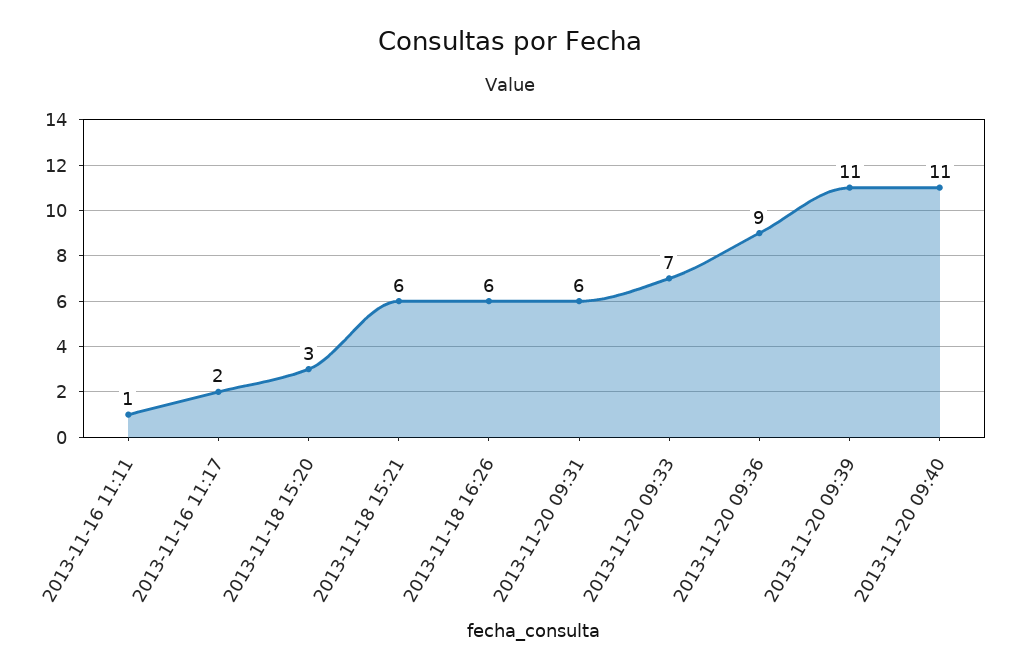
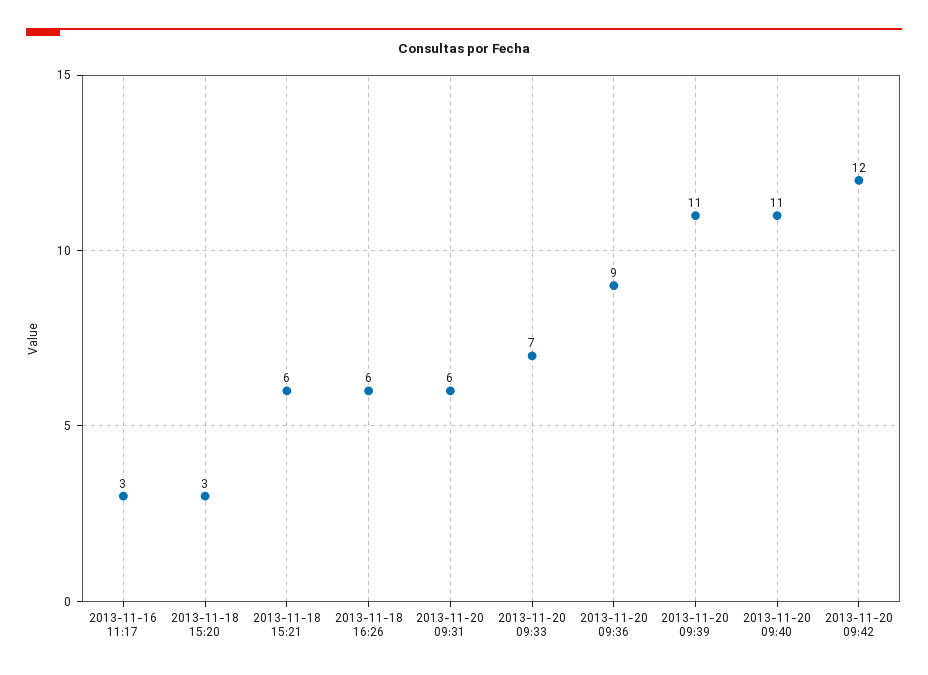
2013-11-16 11:11: 1 -> none
2013-11-16 11:17: 2 -> 3
2013-11-20 09:42: none -> 12

